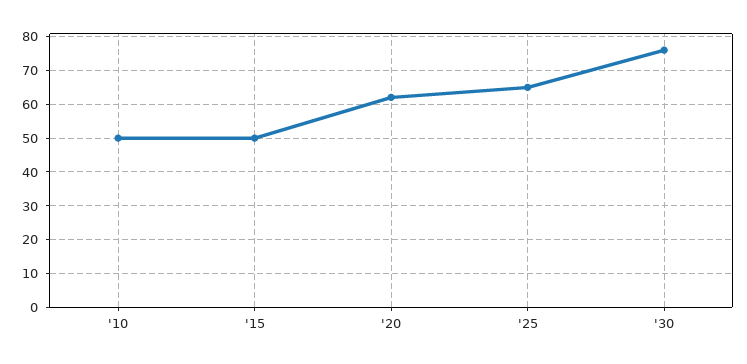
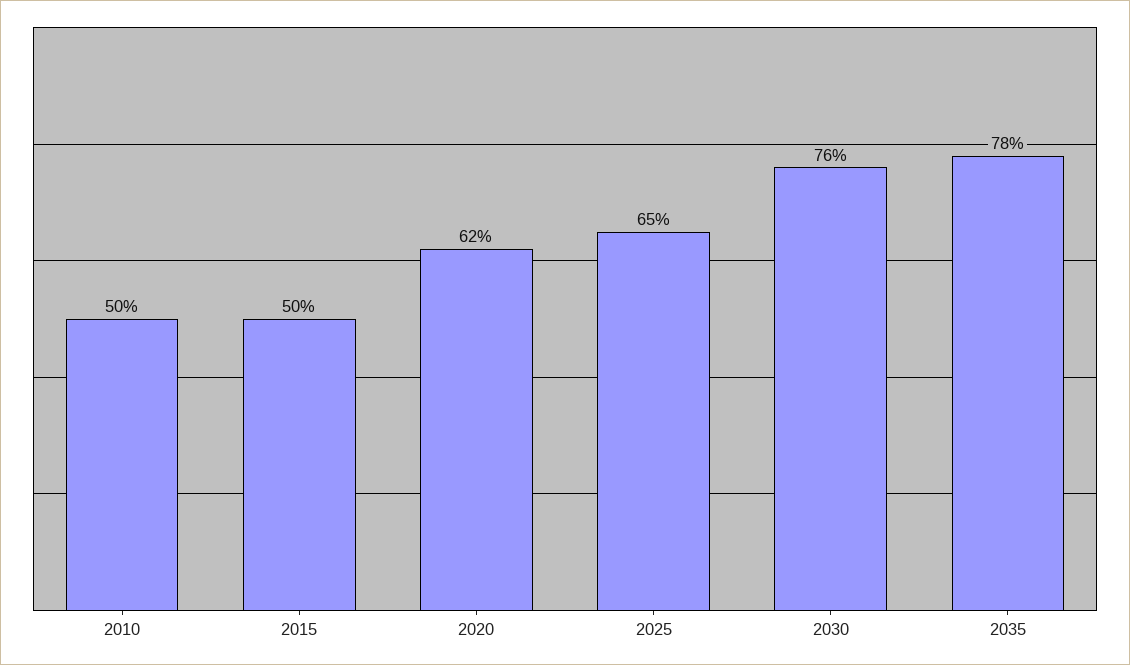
2035: none -> 78

